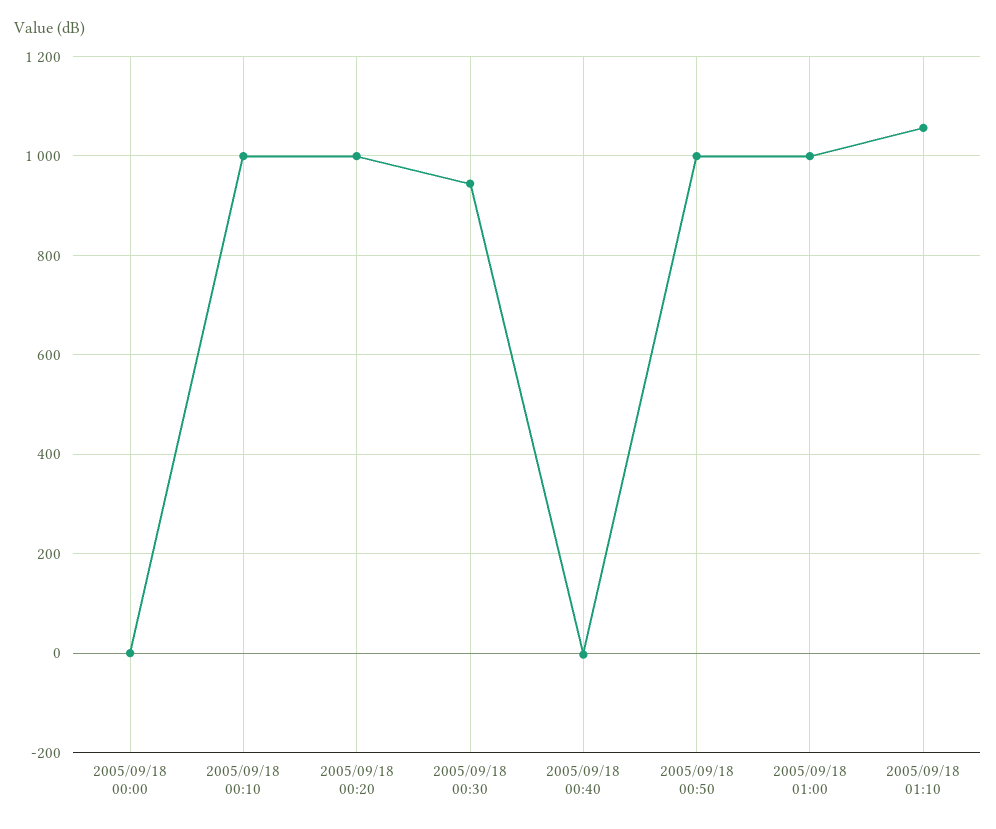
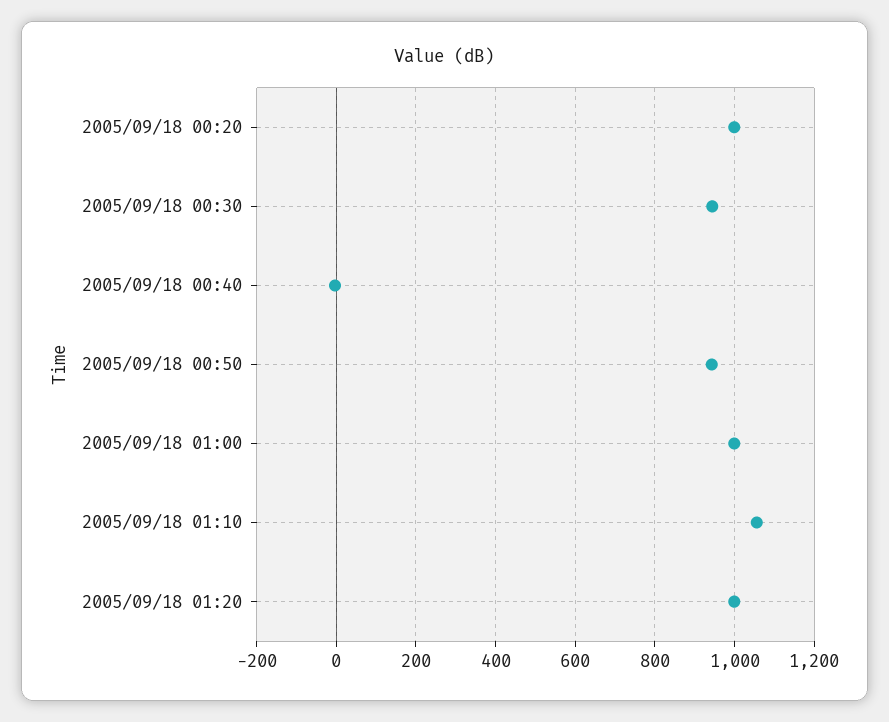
2005/09/18 00:00: 0 -> none
2005/09/18 00:10: 1000 -> none
2005/09/18 00:50: 1000 -> 940
2005/09/18 01:20: none -> 1000

